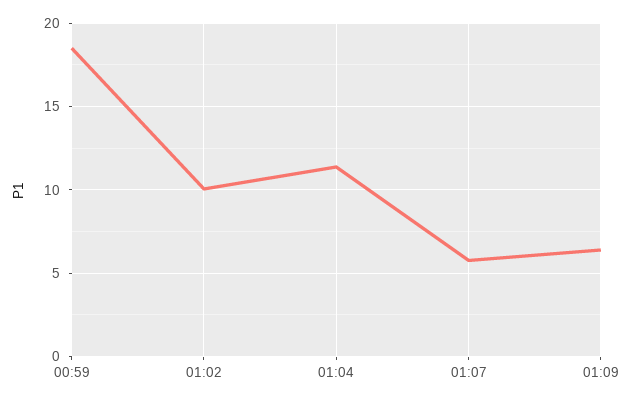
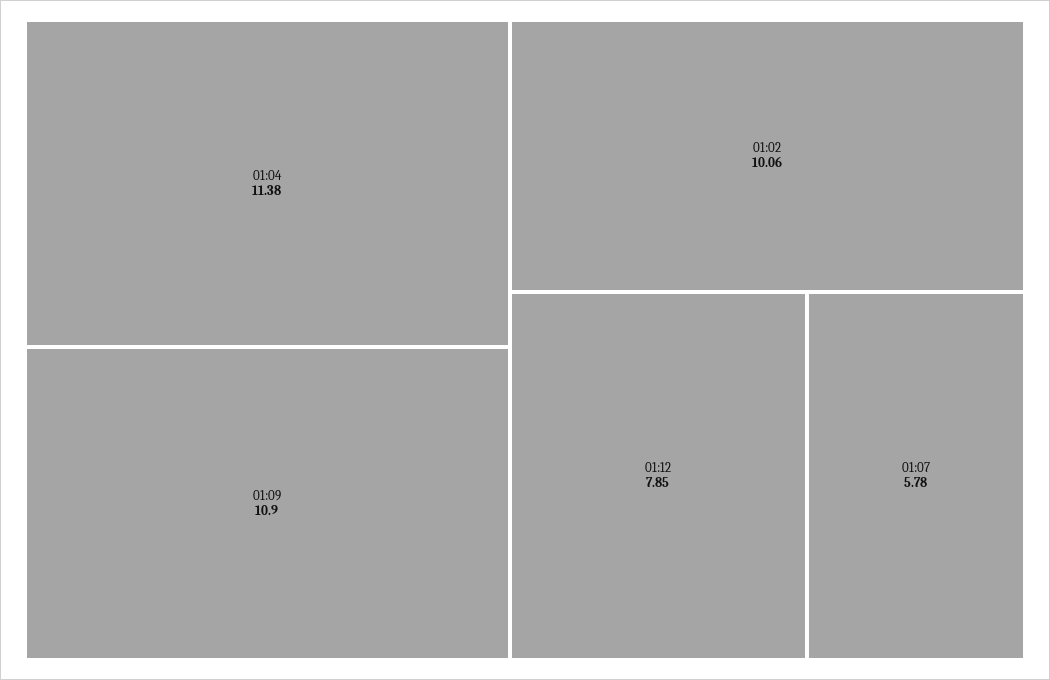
00:59: 18.5 -> none
01:09: 6.5 -> 10.9
01:12: none -> 7.85

